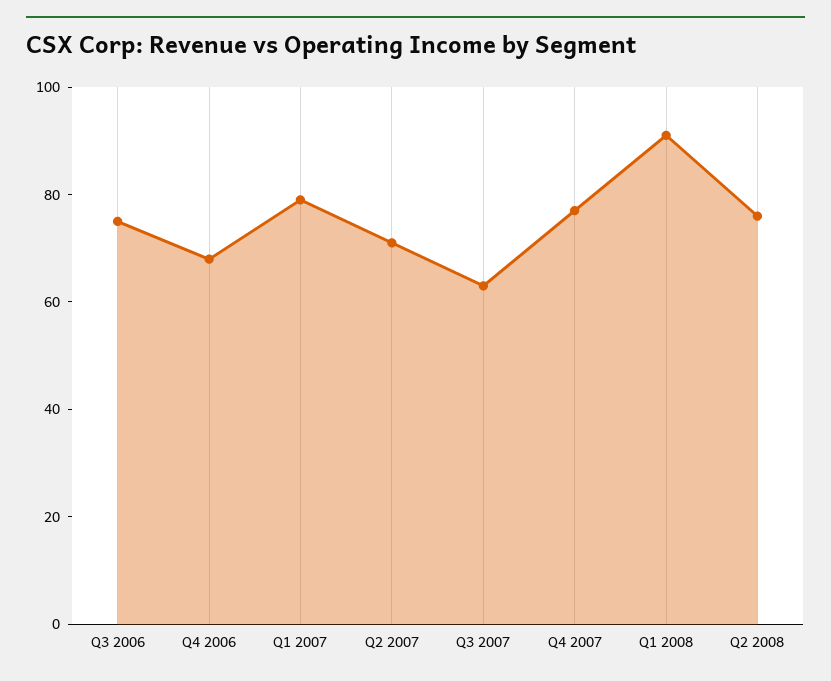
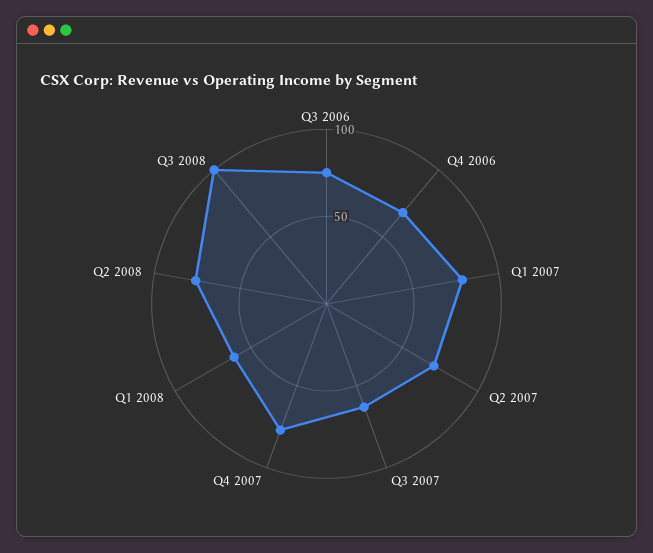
Q1 2008: 90 -> 60
Q3 2008: none -> 100

